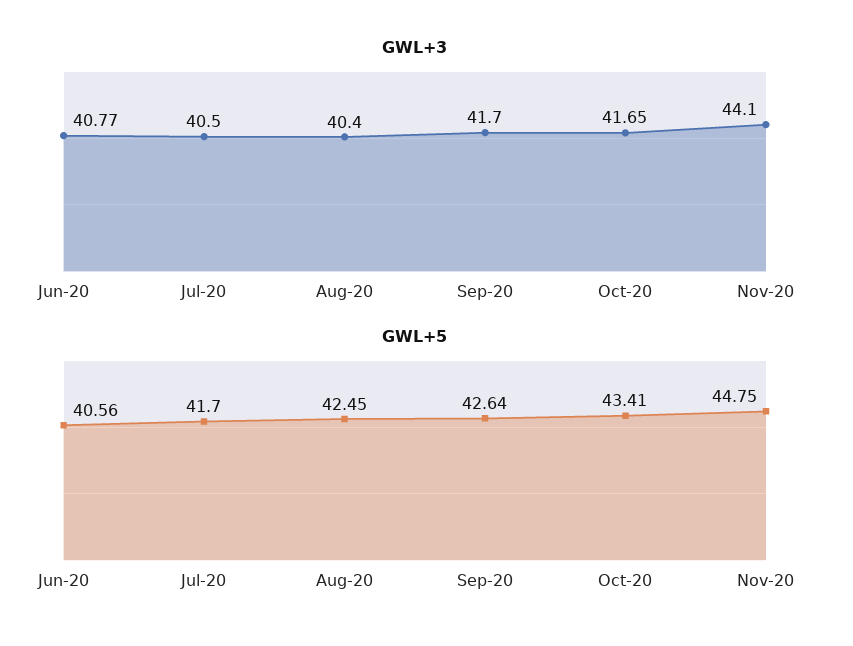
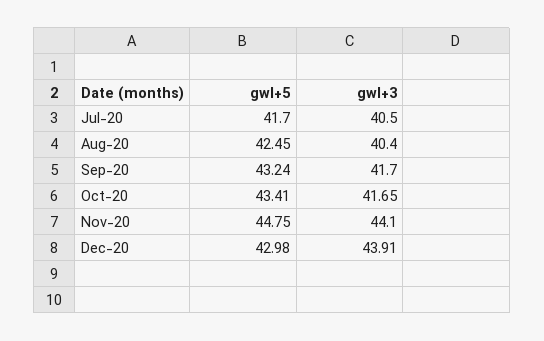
GWL+3, Jun-20: 40.77 -> none
GWL+5, Jun-20: 40.56 -> none
GWL+5, Sep-20: 42.64 -> 43.24
GWL+5, Dec-20: none -> 42.98
GWL+3, Dec-20: none -> 43.91

